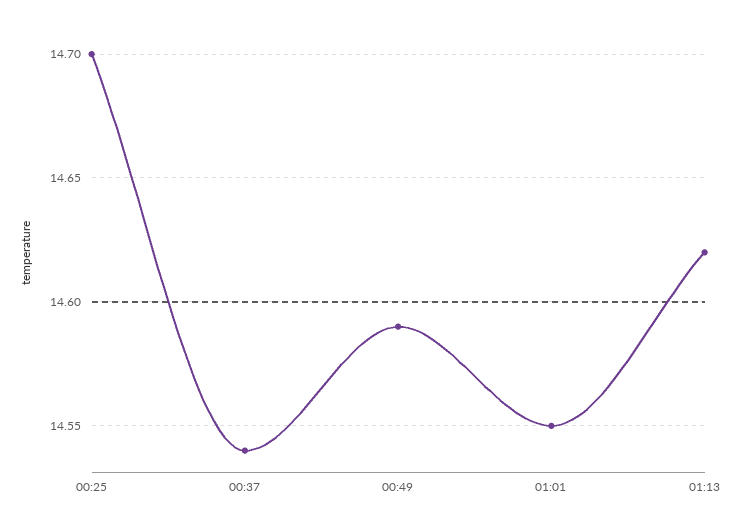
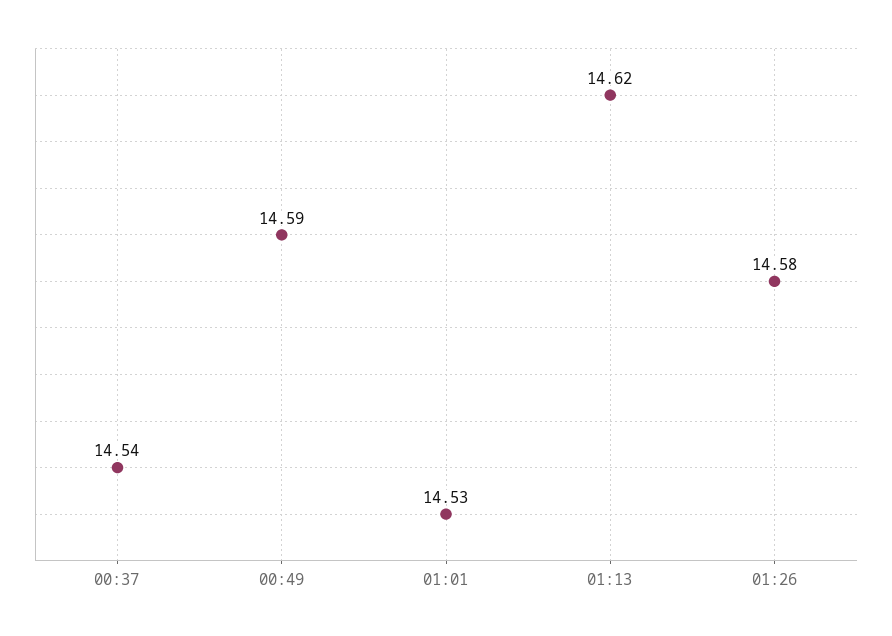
00:25: 14.7 -> none
01:01: 14.55 -> 14.53
01:26: none -> 14.58

